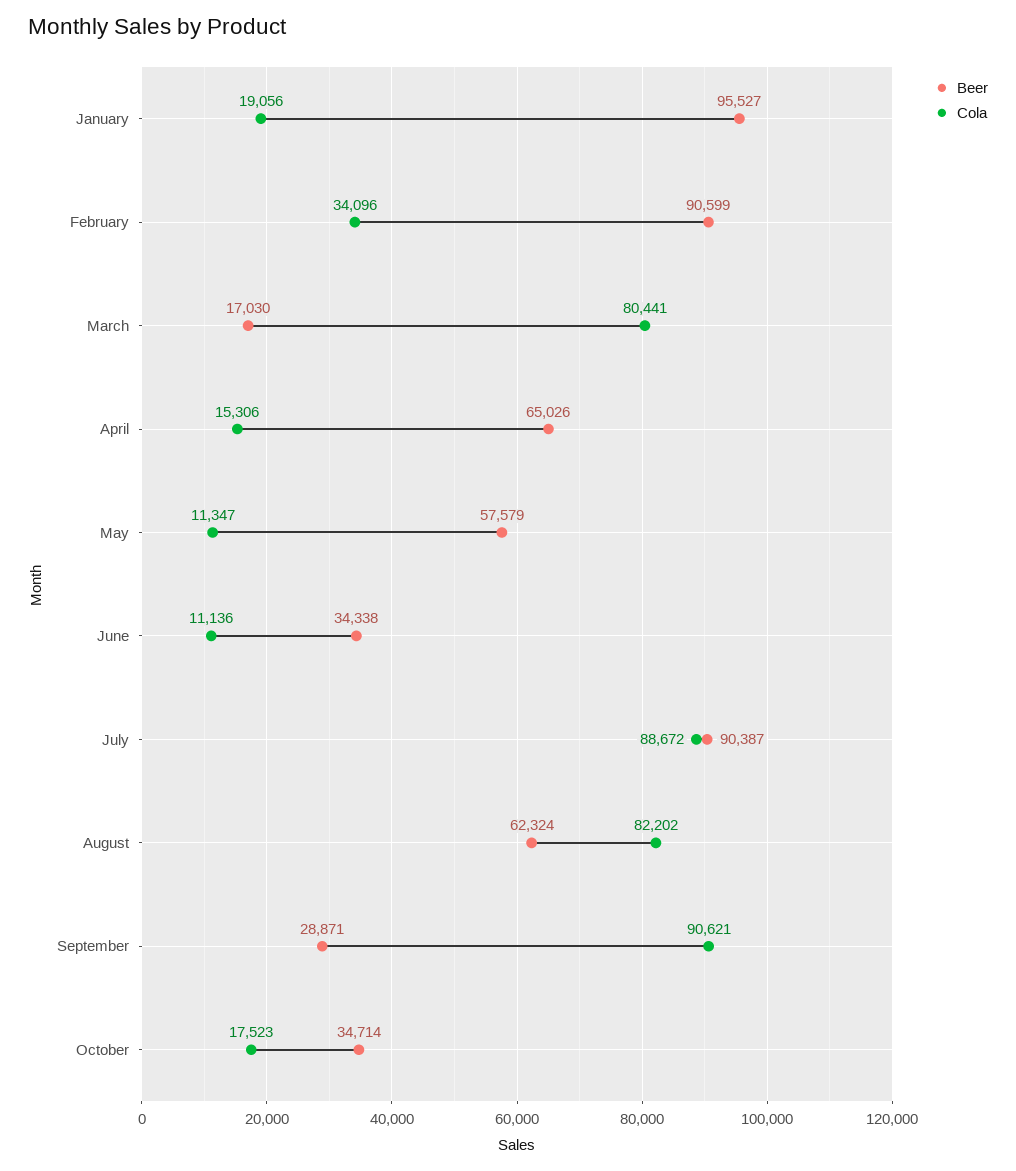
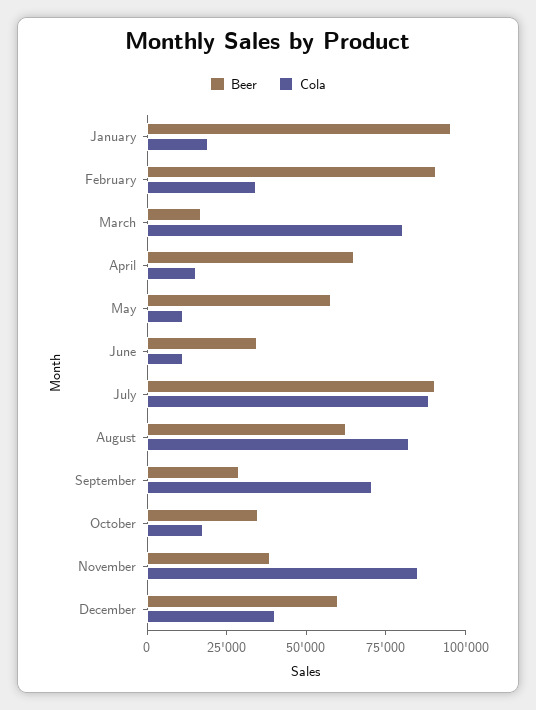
Cola, September: 90621 -> 70000
Beer, November: none -> 40000
Cola, November: none -> 85000
Beer, December: none -> 60000
Cola, December: none -> 40000

